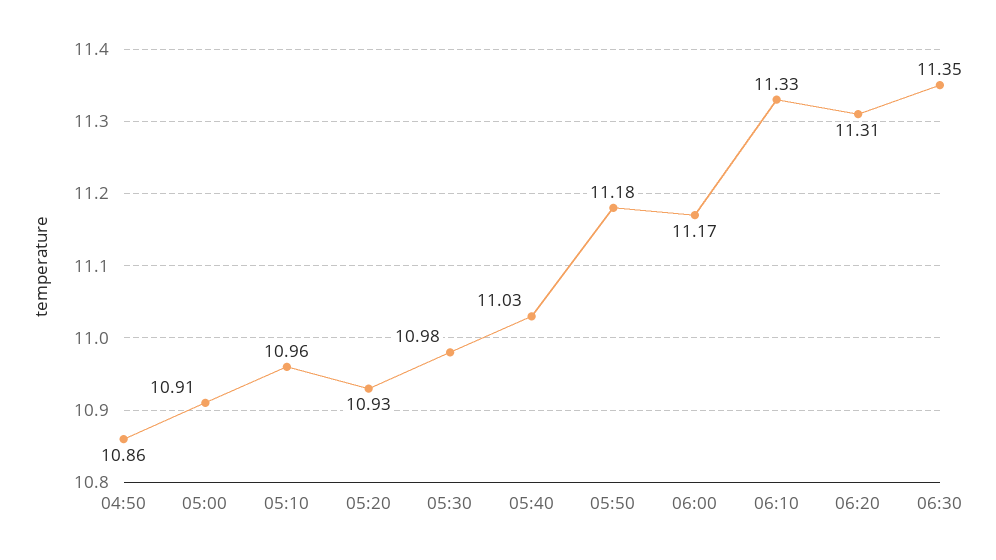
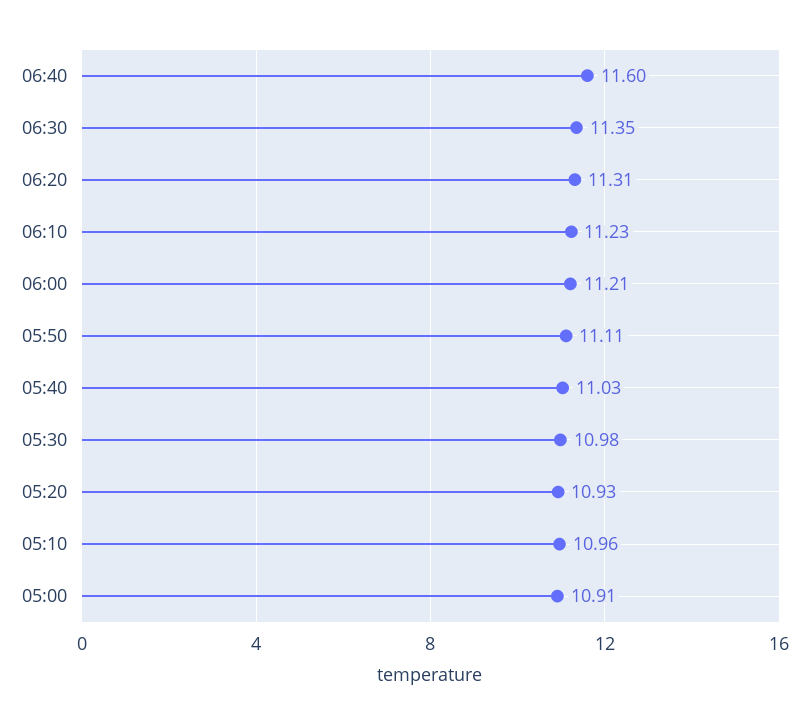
04:50: 10.86 -> none
05:50: 11.18 -> 11.11
06:00: 11.17 -> 11.21
06:10: 11.33 -> 11.23
06:40: none -> 11.6

